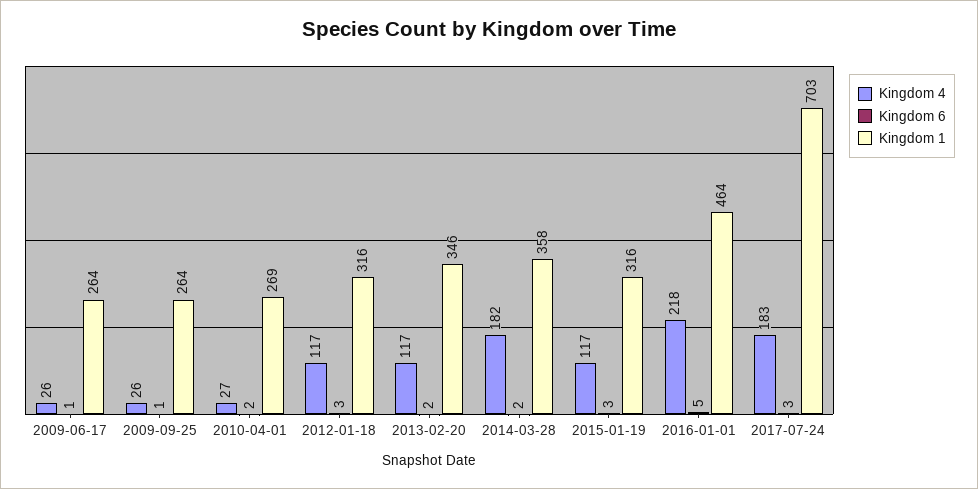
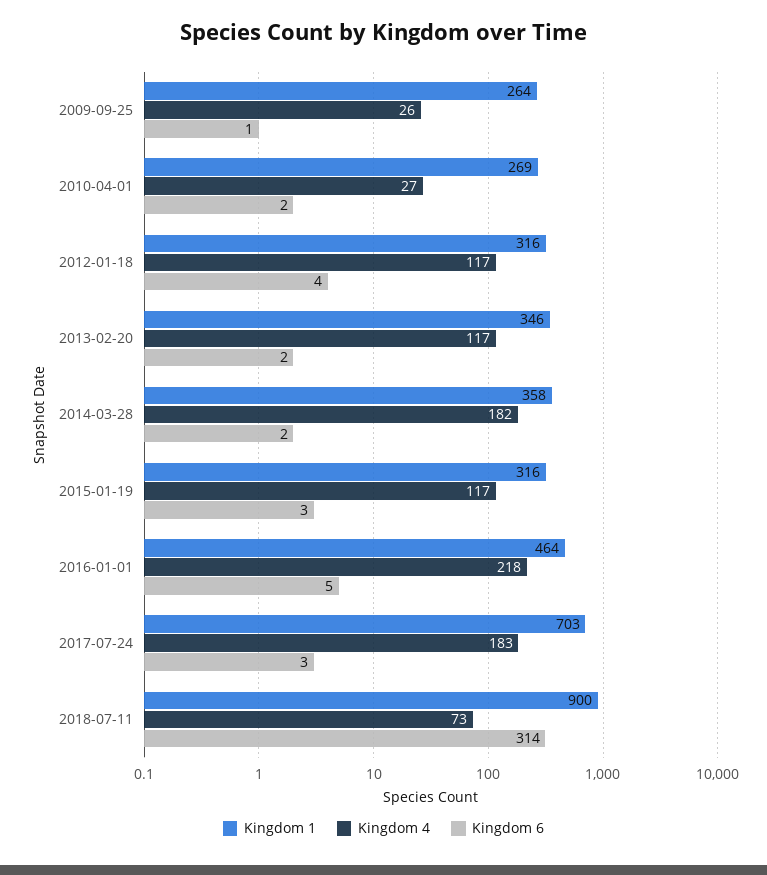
Kingdom 4, 2009-06-17: 26 -> none
Kingdom 6, 2009-06-17: 1 -> none
Kingdom 1, 2009-06-17: 264 -> none
Kingdom 6, 2012-01-18: 3 -> 4
Kingdom 1, 2018-07-11: none -> 900
Kingdom 4, 2018-07-11: none -> 73
Kingdom 6, 2018-07-11: none -> 314

